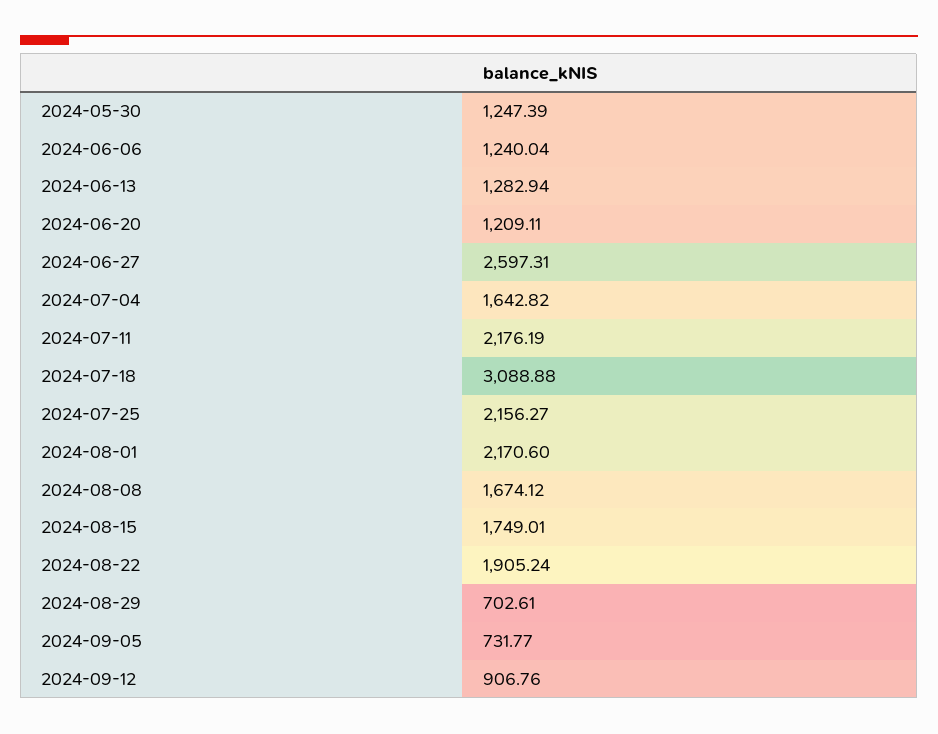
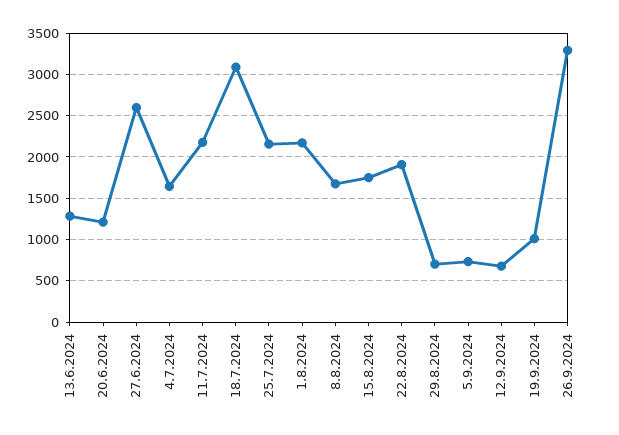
2024-05-30: 1247.39 -> none
2024-06-06: 1240.04 -> none
2024-09-12: 906.76 -> 700
19.9.2024: none -> 1000
26.9.2024: none -> 3300

